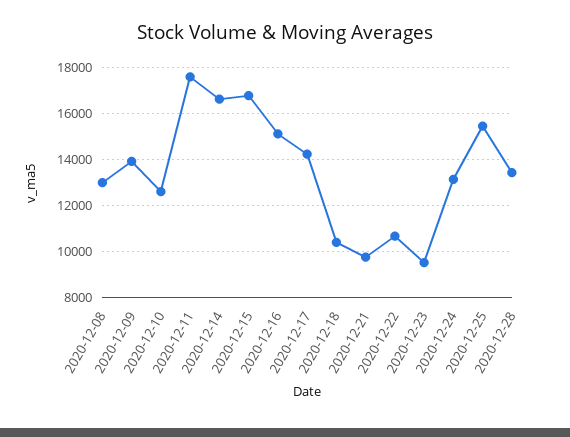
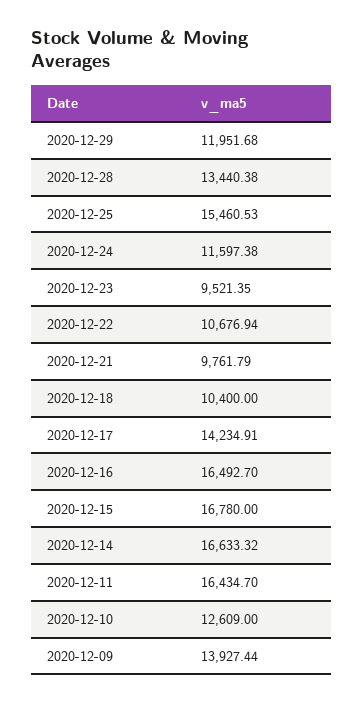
2020-12-08: 13000 -> none
2020-12-11: 17500 -> 16434.7
2020-12-16: 15000 -> 16492.7
2020-12-24: 13000 -> 11597.38
2020-12-29: none -> 11951.68

